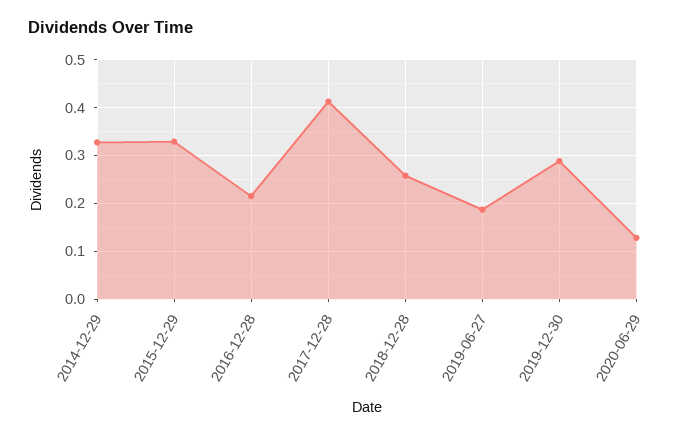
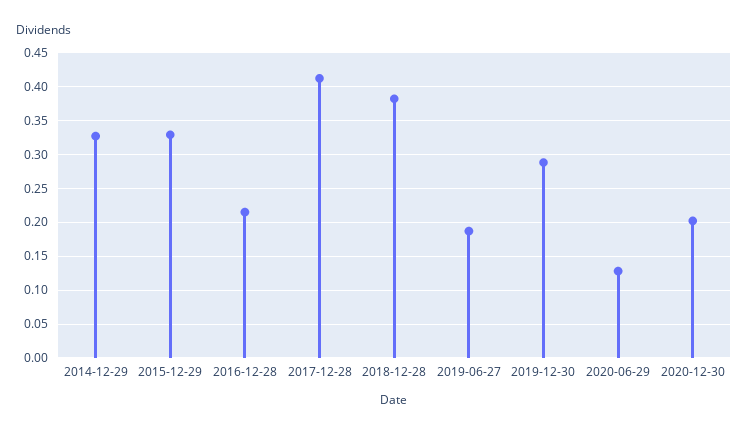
2018-12-28: 0.26 -> 0.38
2020-12-30: none -> 0.2

